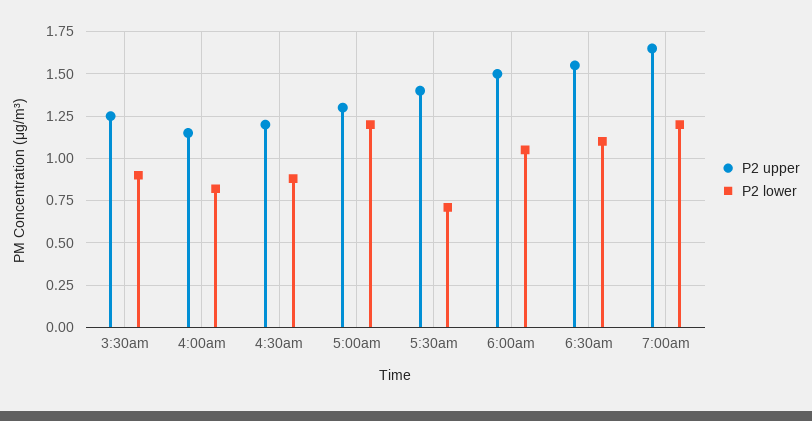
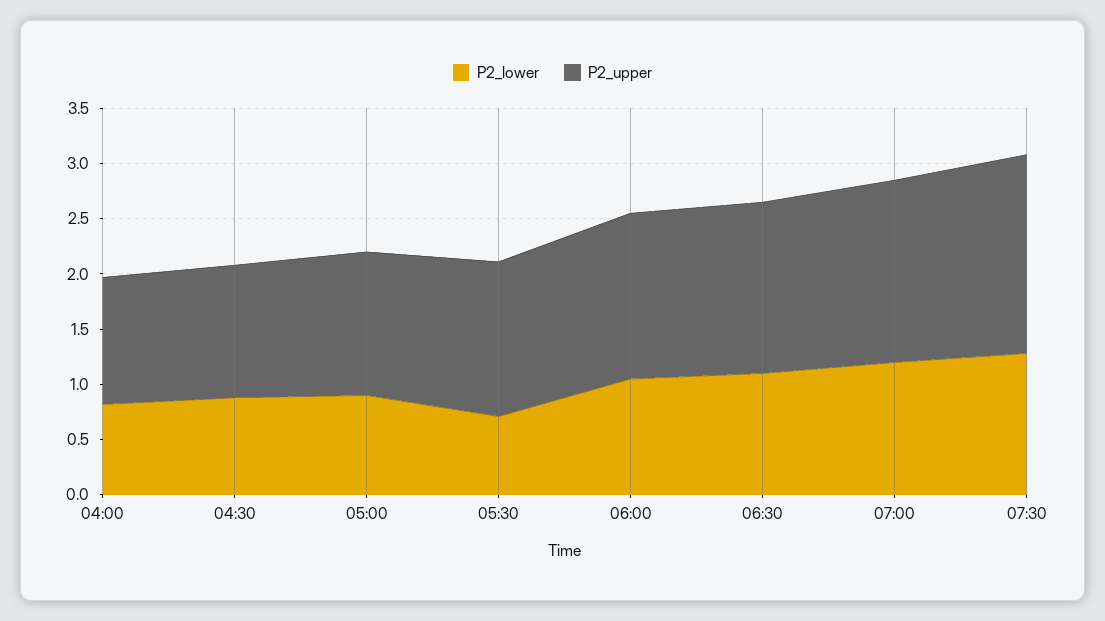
P2 upper, 3:30am: 1.25 -> none
P2 lower, 3:30am: 0.9 -> none
P2 lower, 5:00am: 1.2 -> 0.9
P2 lower, 07:30: none -> 1.3
P2 upper, 07:30: none -> 1.8

